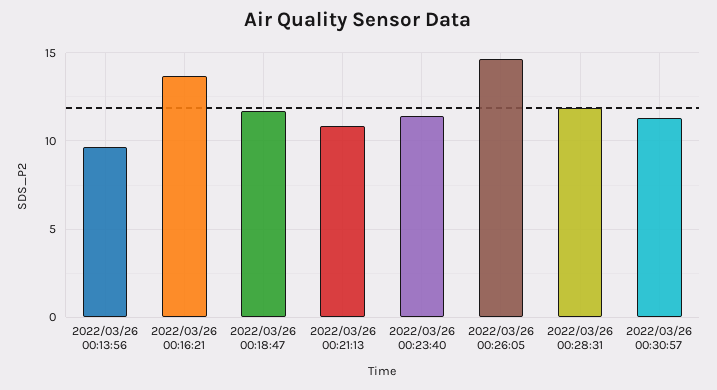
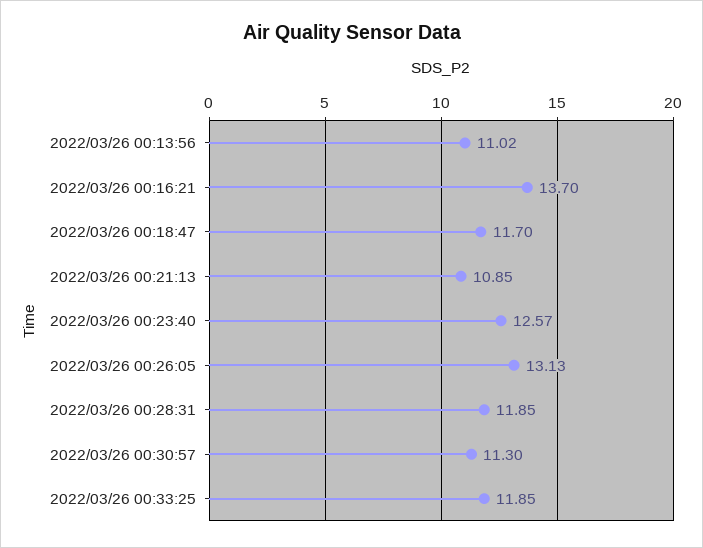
2022/03/26 00:13:56: 9.5 -> 11.02
2022/03/26 00:23:40: 11.5 -> 12.57
2022/03/26 00:26:05: 14.5 -> 13.13
2022/03/26 00:33:25: none -> 11.85

